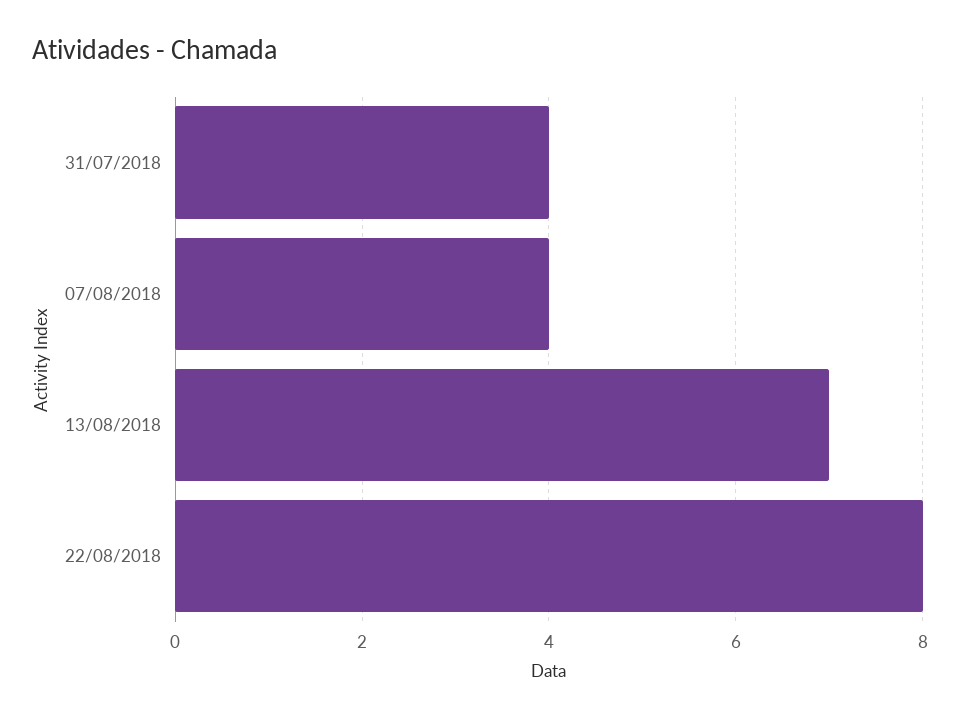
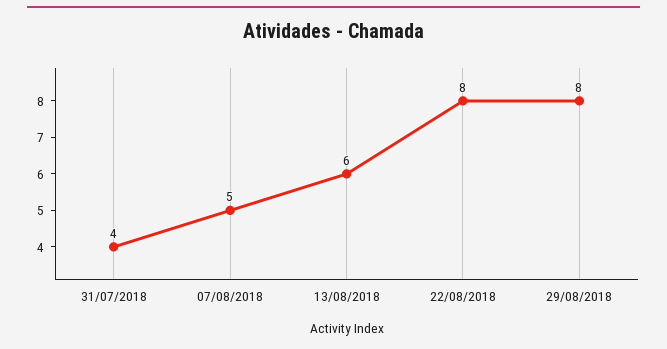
07/08/2018: 4 -> 5
13/08/2018: 7 -> 6
29/08/2018: none -> 8

